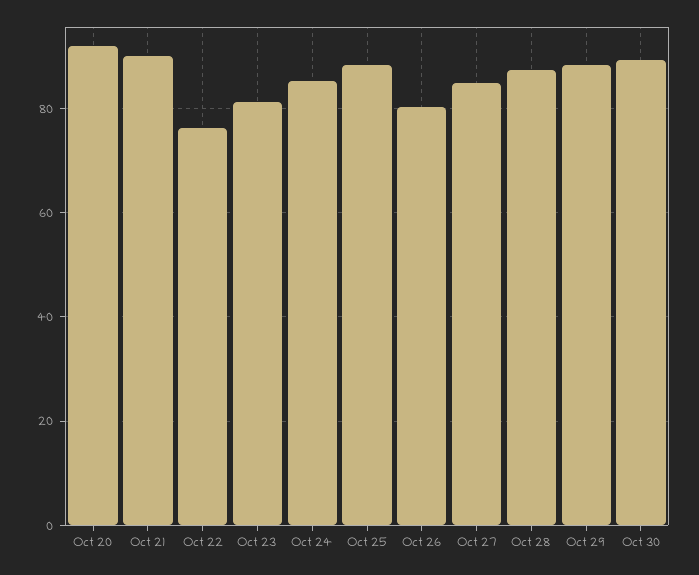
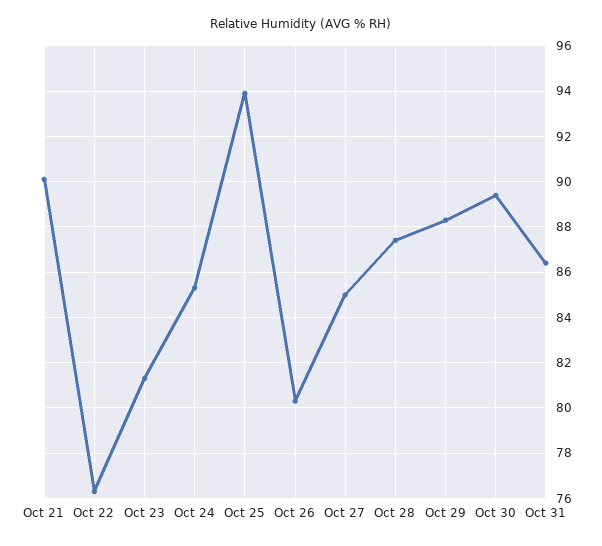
Oct 20: 92 -> none
Oct 25: 88 -> 94
Oct 31: none -> 86.5

